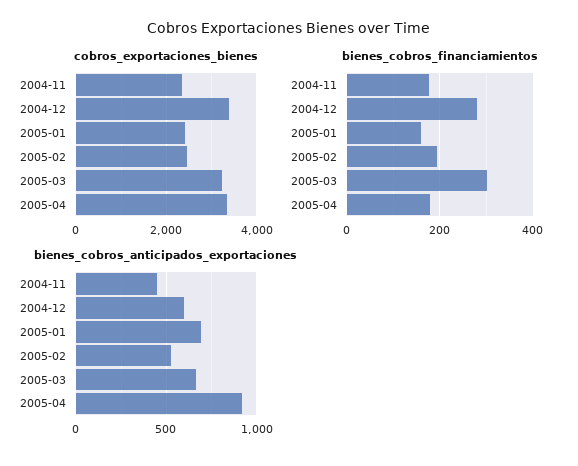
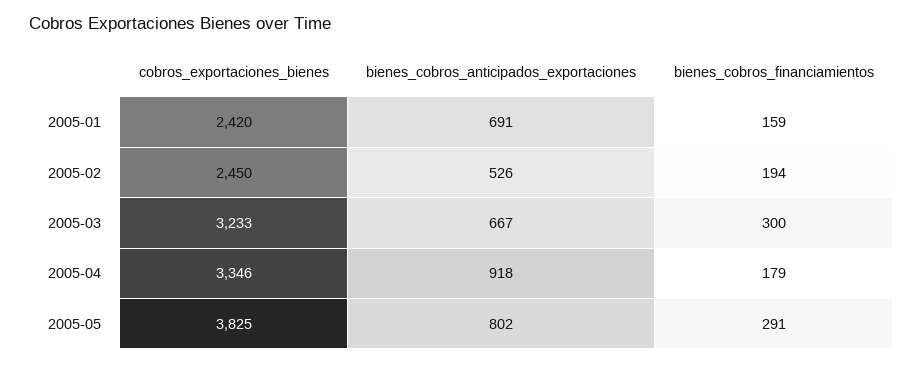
cobros_exportaciones_bienes, 2004-11: 2400 -> none
cobros_exportaciones_bienes, 2004-12: 3400 -> none
bienes_cobros_financiamientos, 2004-11: 180 -> none
bienes_cobros_financiamientos, 2004-12: 280 -> none
bienes_cobros_anticipados_exportaciones, 2004-11: 450 -> none
bienes_cobros_anticipados_exportaciones, 2004-12: 600 -> none
cobros_exportaciones_bienes, 2005-05: none -> 3825
bienes_cobros_anticipados_exportaciones, 2005-05: none -> 802
bienes_cobros_financiamientos, 2005-05: none -> 291

